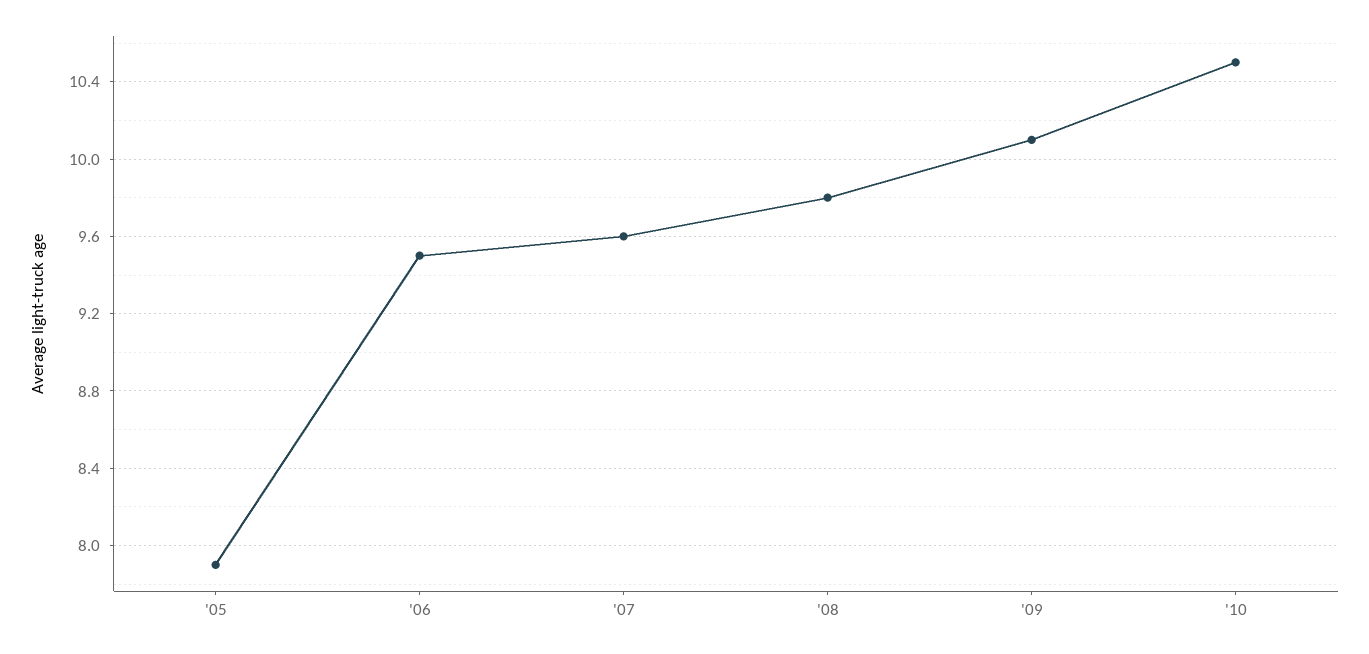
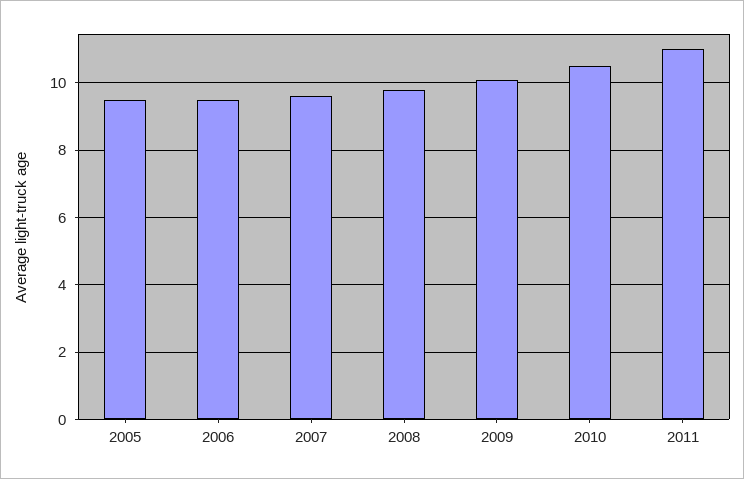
'05: 7.9 -> 9.5
2011: none -> 11

